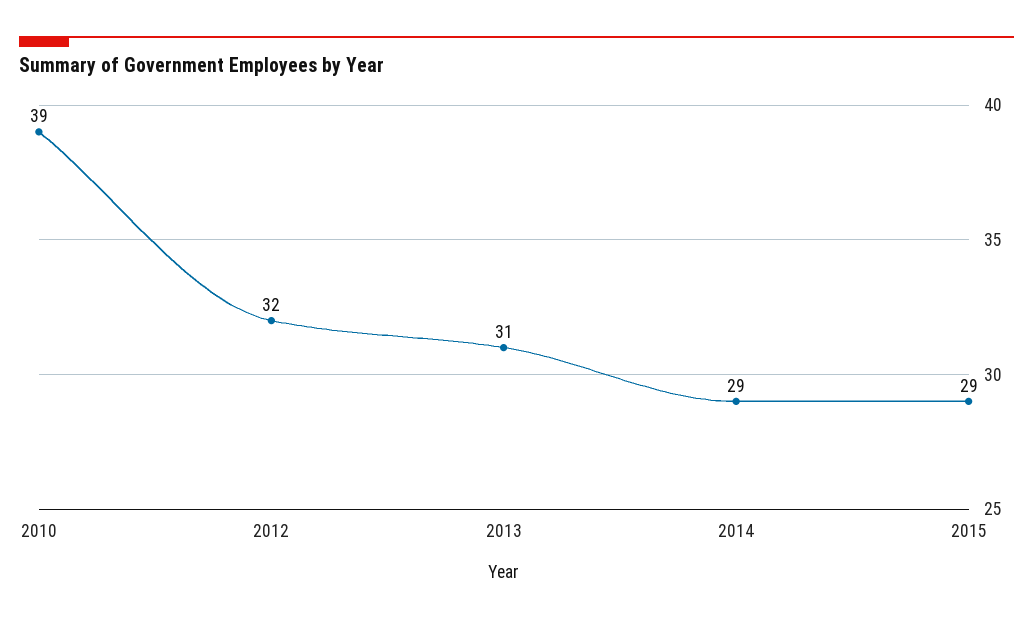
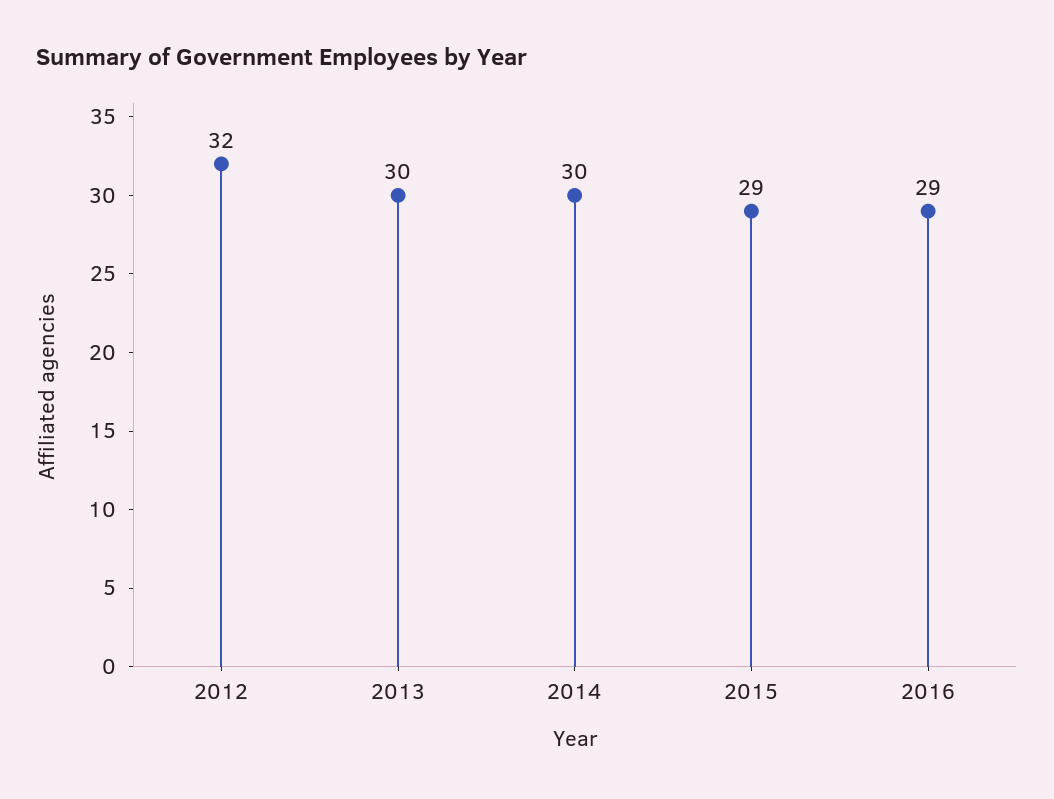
2010: 39 -> none
2013: 31 -> 30
2014: 29 -> 30
2016: none -> 29

